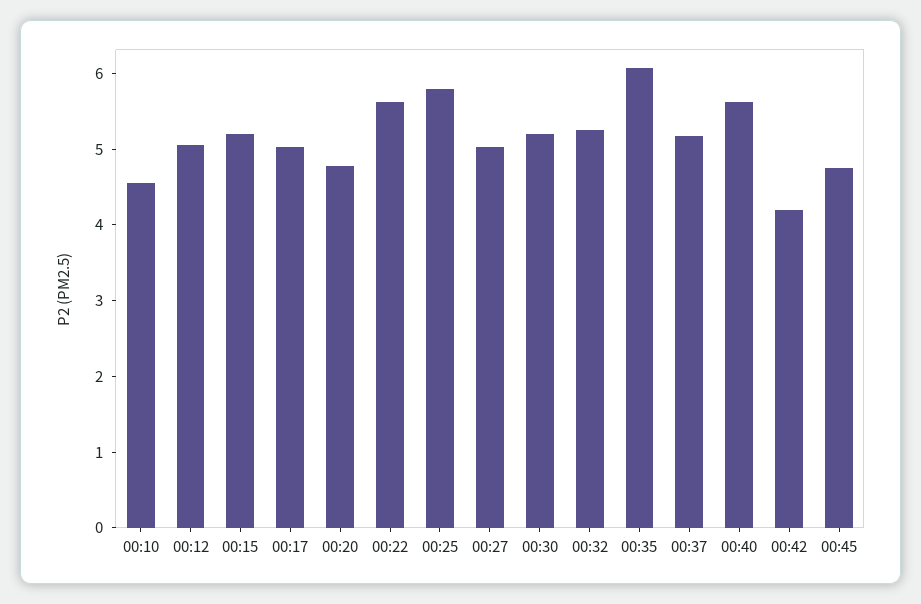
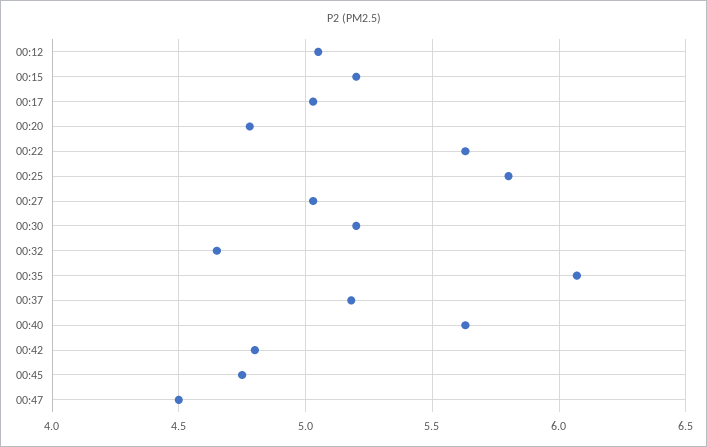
00:10: 4.6 -> none
00:32: 5.2 -> 4.65
00:42: 4.2 -> 4.8
00:47: none -> 4.5

